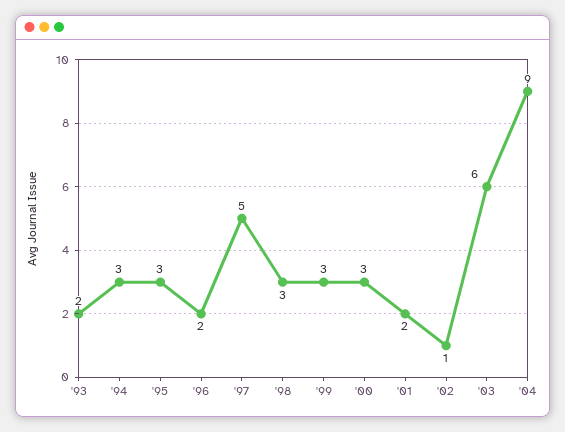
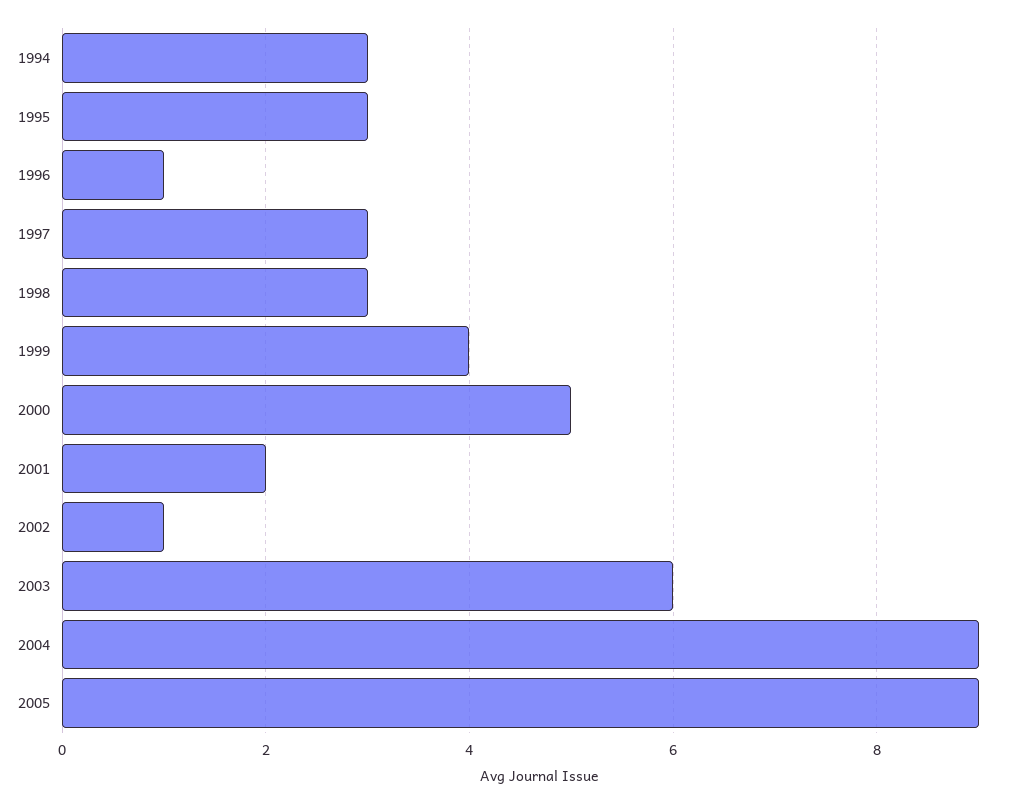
'93: 2 -> none
'96: 2 -> 1
'97: 5 -> 3
'99: 3 -> 4
'00: 3 -> 5
2005: none -> 9

